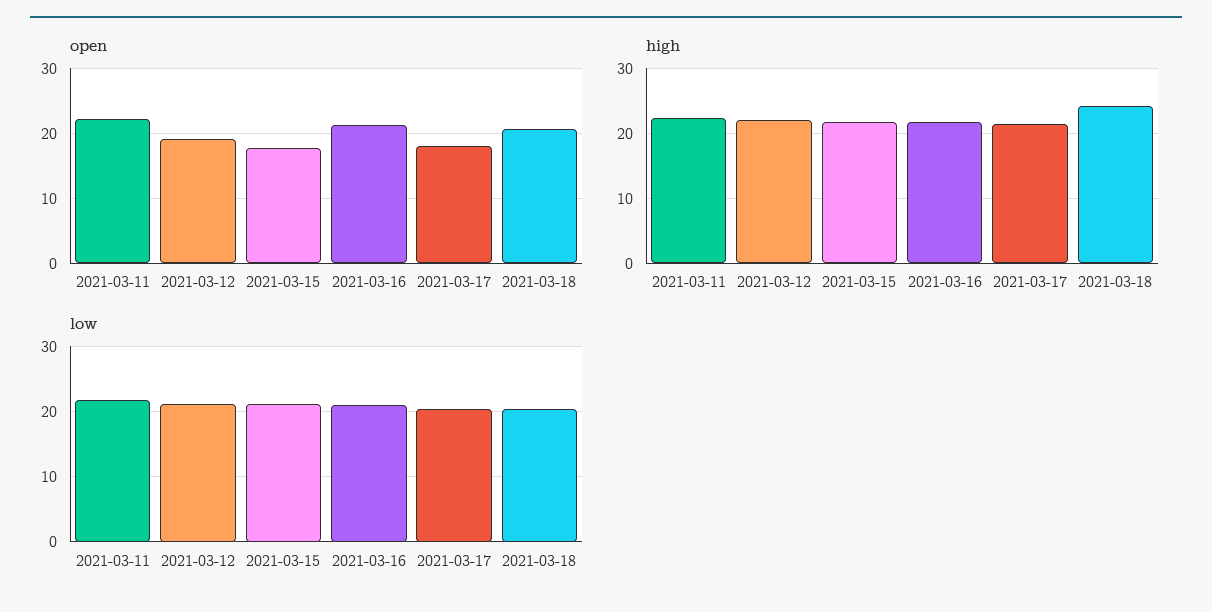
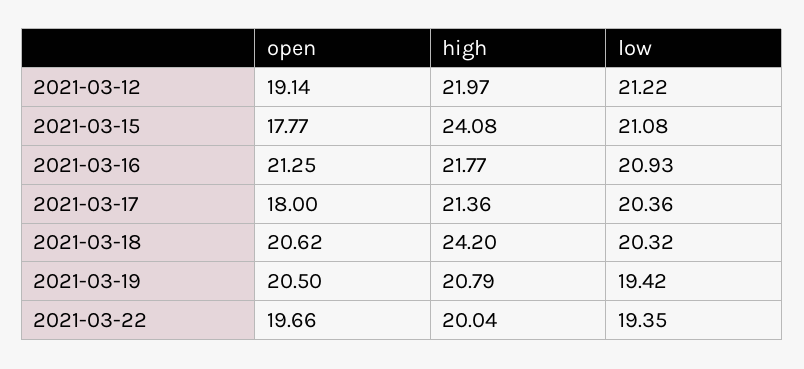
open, 2021-03-11: 22 -> none
high, 2021-03-11: 22 -> none
high, 2021-03-15: 22 -> 24.08
low, 2021-03-11: 22 -> none
open, 2021-03-19: none -> 20.5
high, 2021-03-19: none -> 20.79
low, 2021-03-19: none -> 19.42
open, 2021-03-22: none -> 19.66
high, 2021-03-22: none -> 20.04
low, 2021-03-22: none -> 19.35

